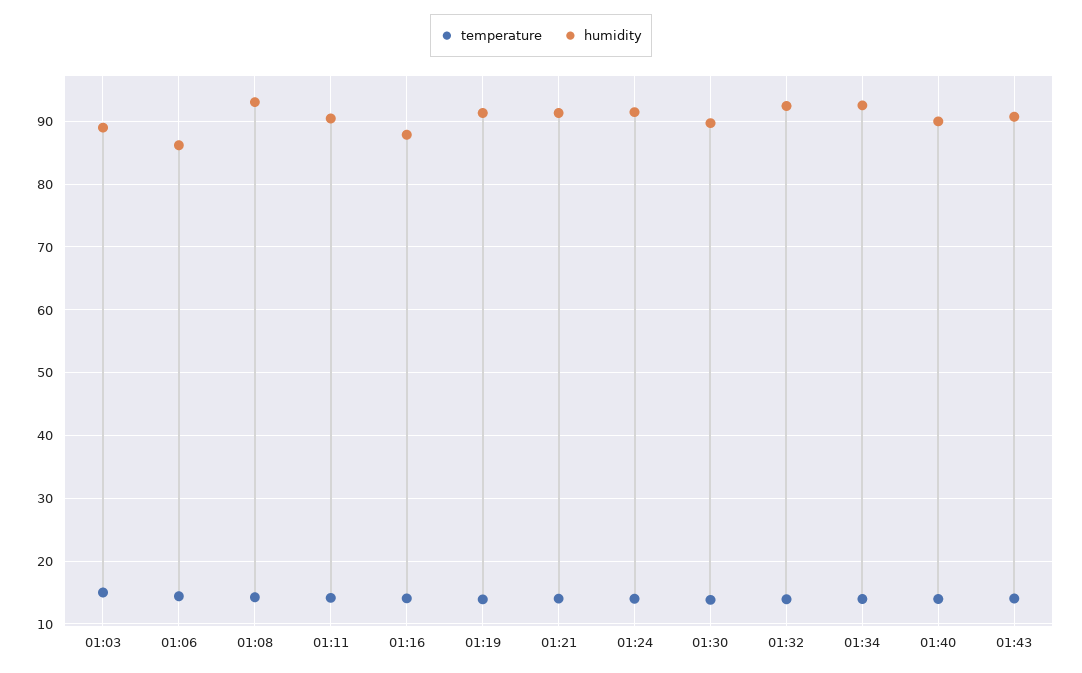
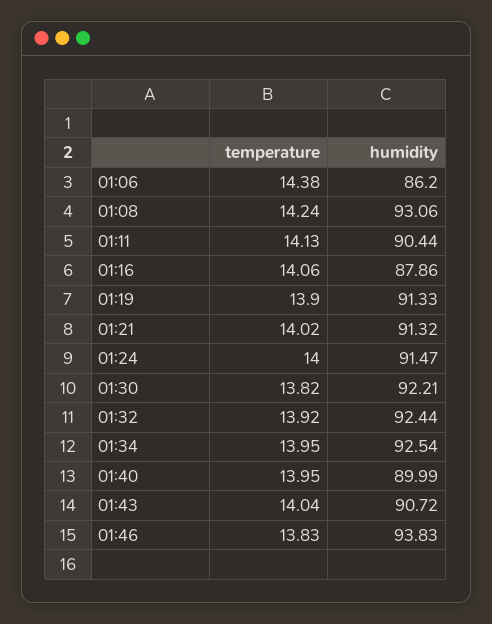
temperature, 01:03: 15 -> none
humidity, 01:03: 89 -> none
humidity, 01:30: 90 -> 92.21
temperature, 01:46: none -> 13.83
humidity, 01:46: none -> 93.83

